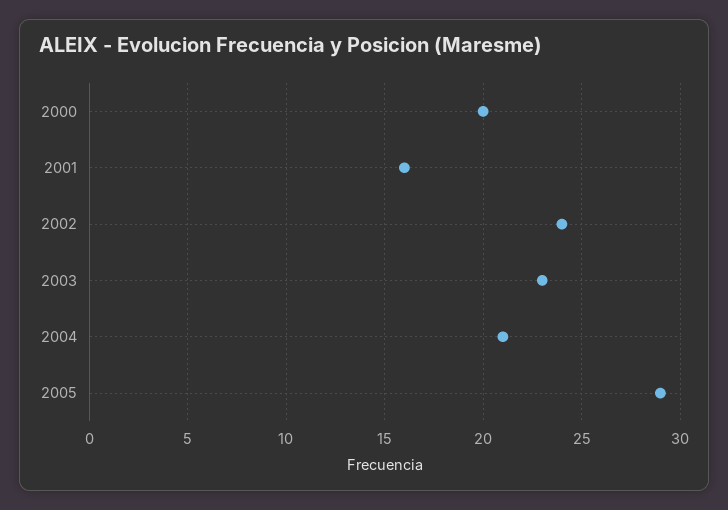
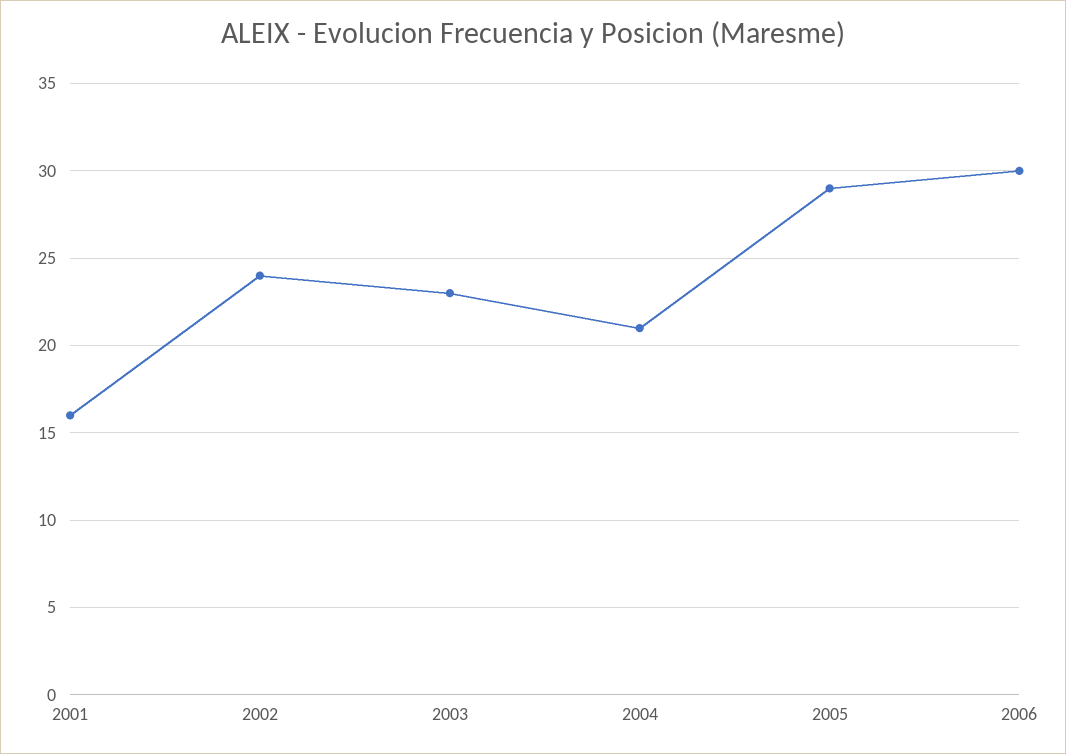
2000: 20 -> none
2006: none -> 30

